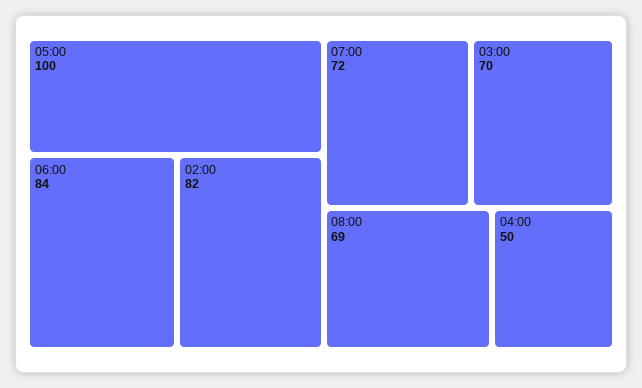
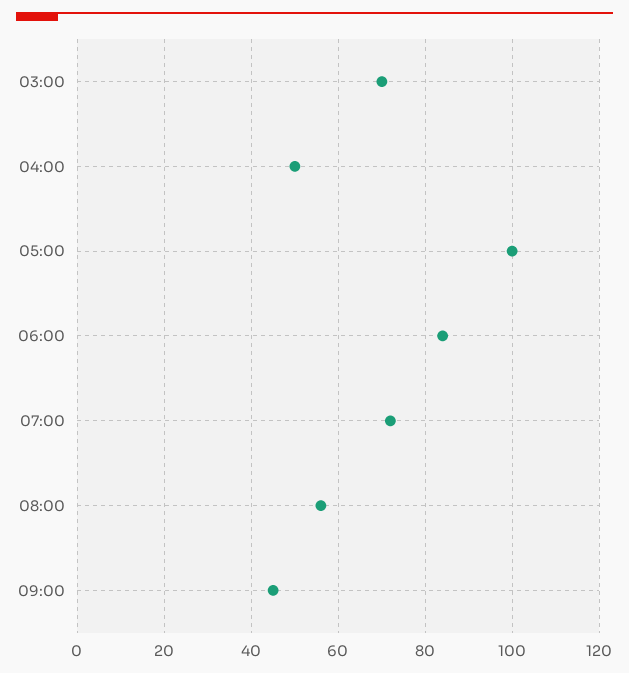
02:00: 82 -> none
08:00: 69 -> 55
09:00: none -> 45

